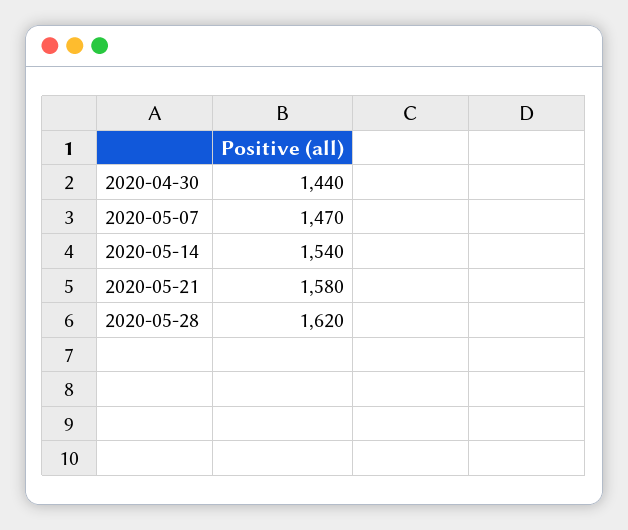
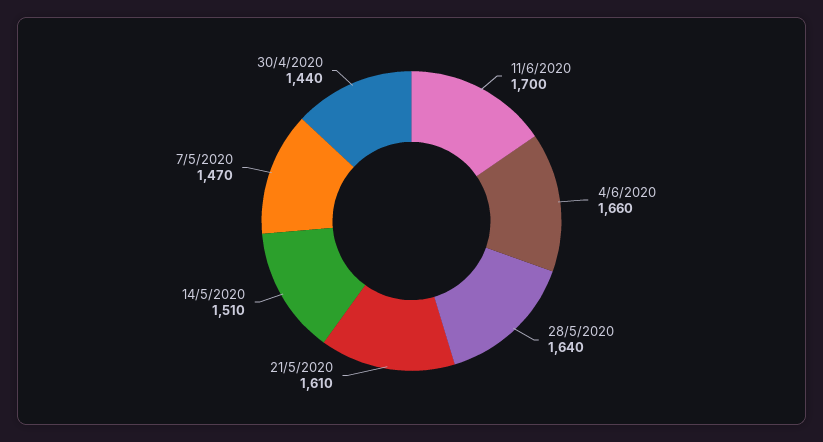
2020-05-14: 1540 -> 1510
2020-05-21: 1580 -> 1610
2020-05-28: 1620 -> 1640
11/6/2020: none -> 1700
4/6/2020: none -> 1660

